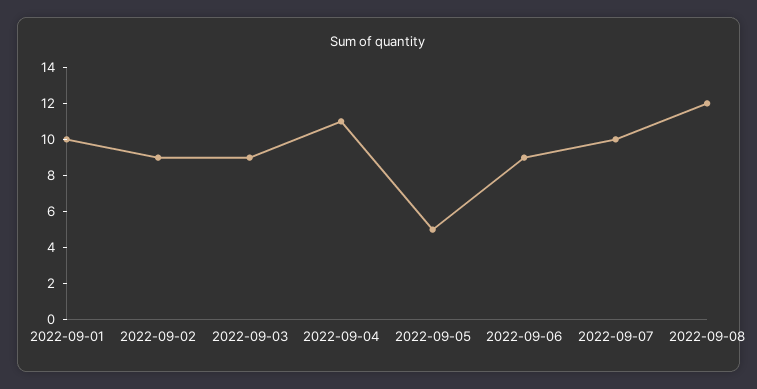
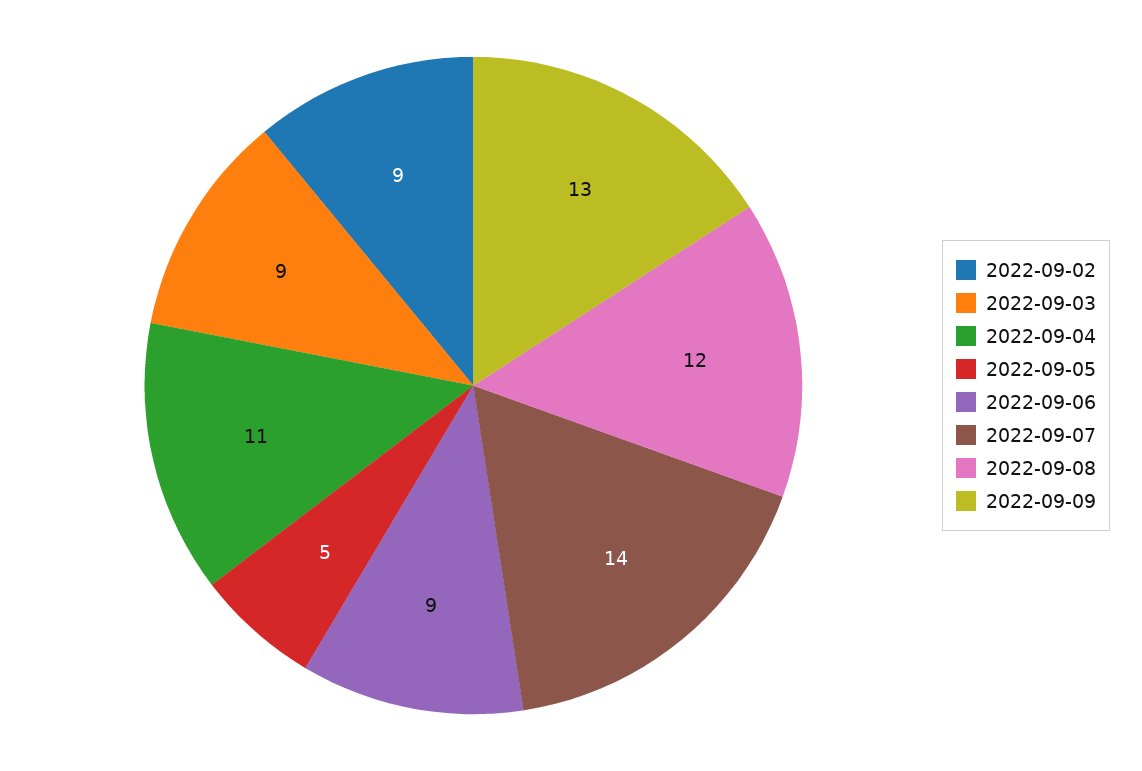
2022-09-01: 10 -> none
2022-09-07: 10 -> 14
2022-09-09: none -> 13

